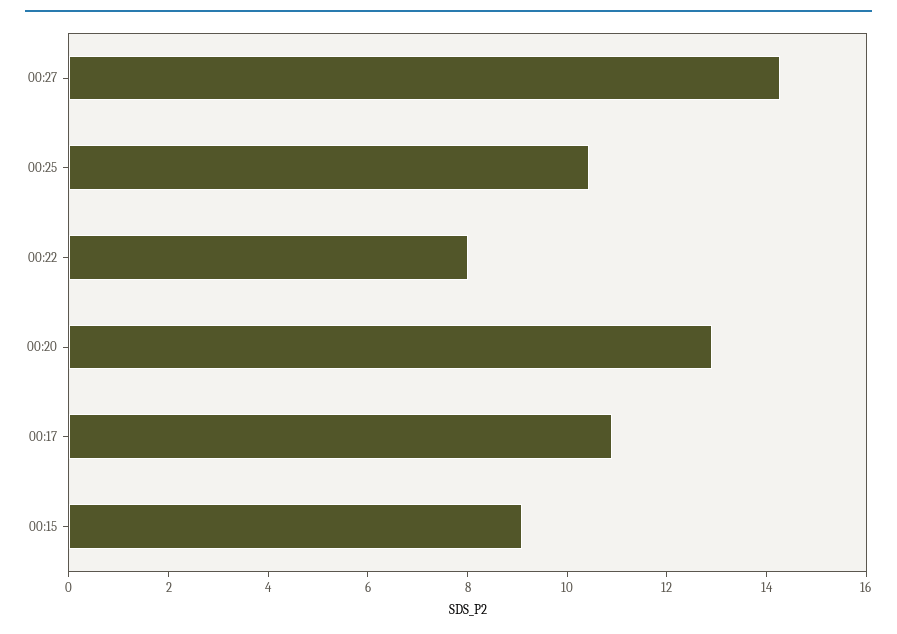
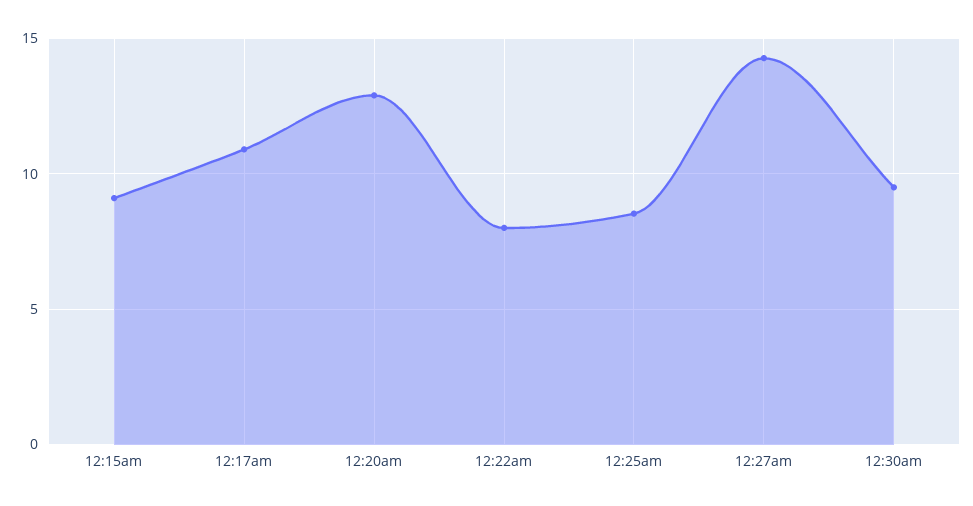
00:25: 10.5 -> 8.5
12:30am: none -> 9.5

